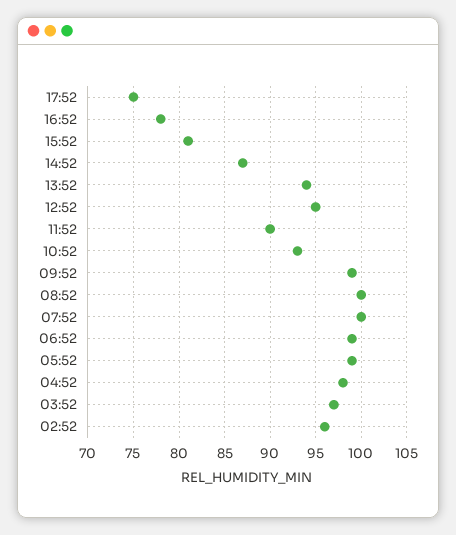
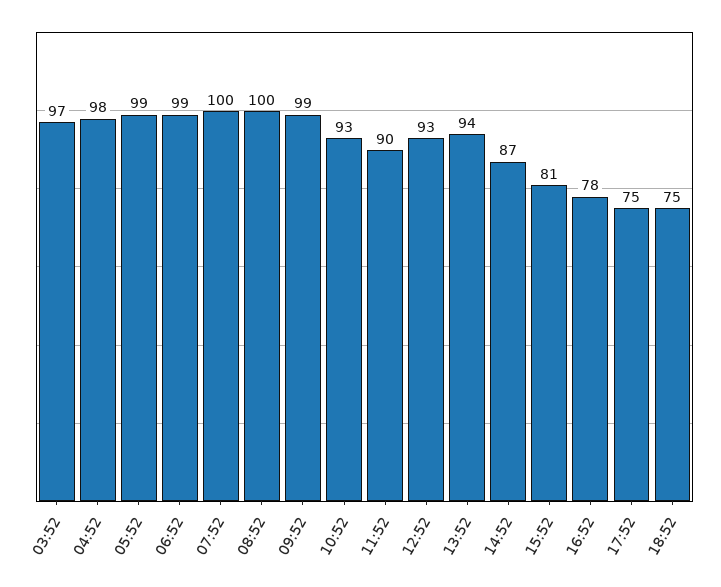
12:52: 95 -> 93
02:52: 96 -> none
18:52: none -> 75

